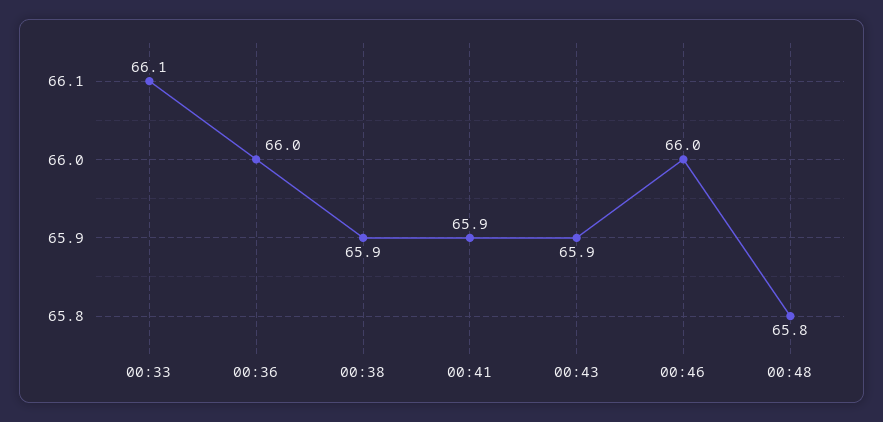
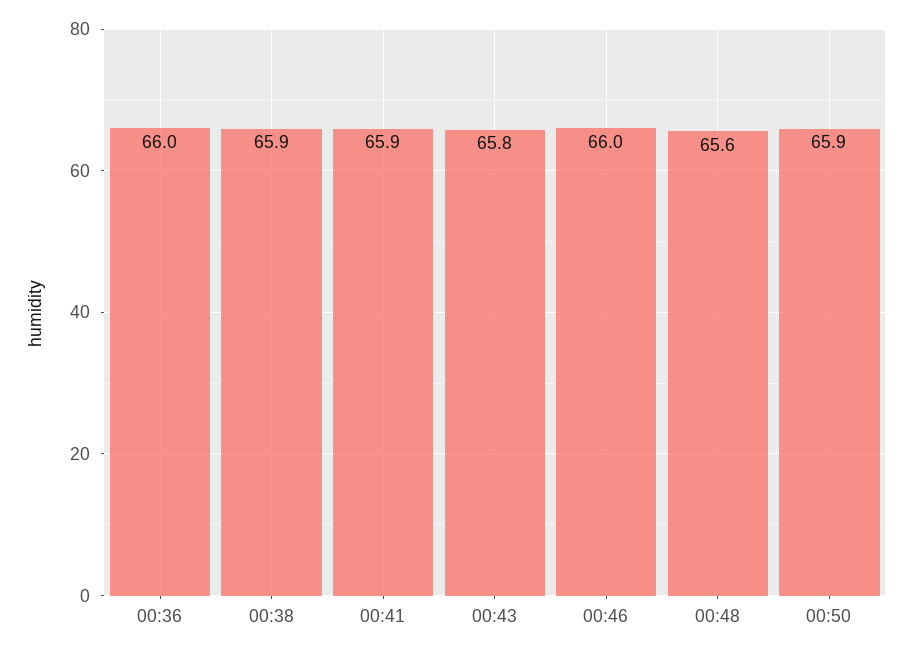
00:33: 66.1 -> none
00:43: 65.9 -> 65.8
00:48: 65.8 -> 65.6
00:50: none -> 65.9

